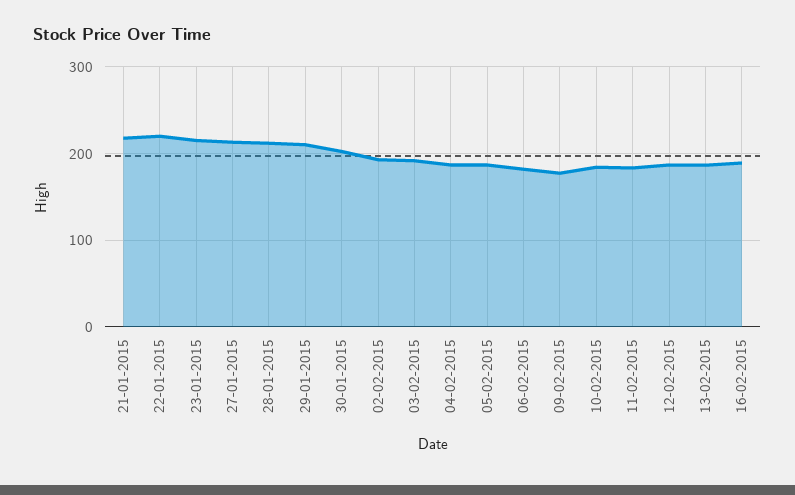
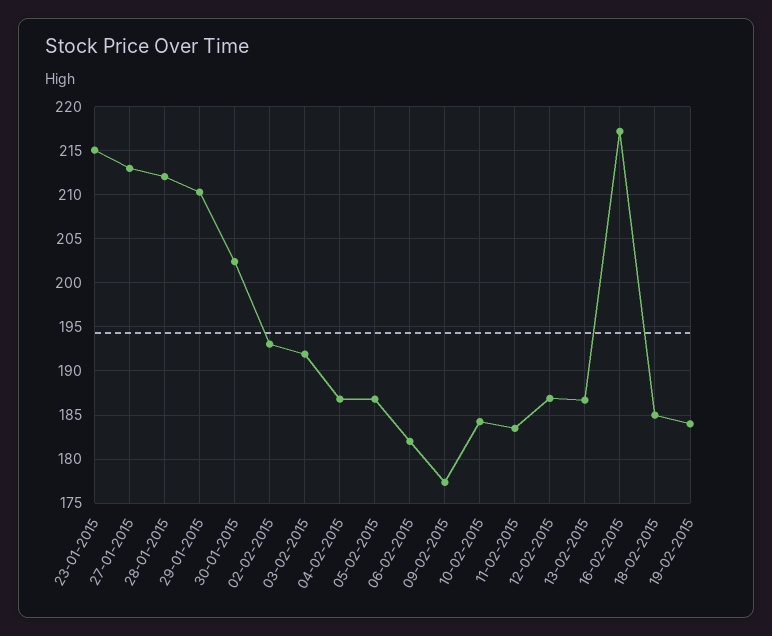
21-01-2015: 220 -> none
22-01-2015: 220 -> none
16-02-2015: 190 -> 217
18-02-2015: none -> 185
19-02-2015: none -> 184

